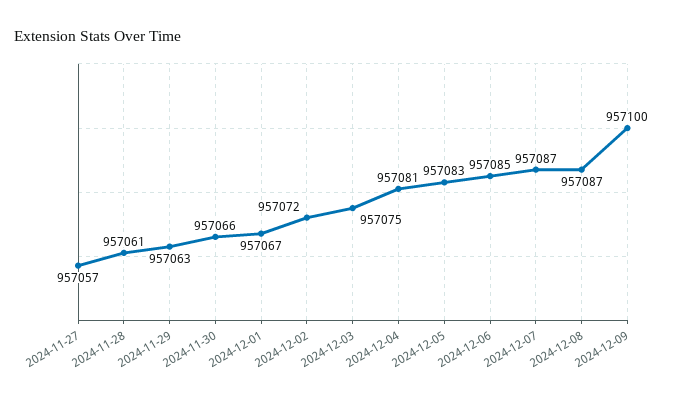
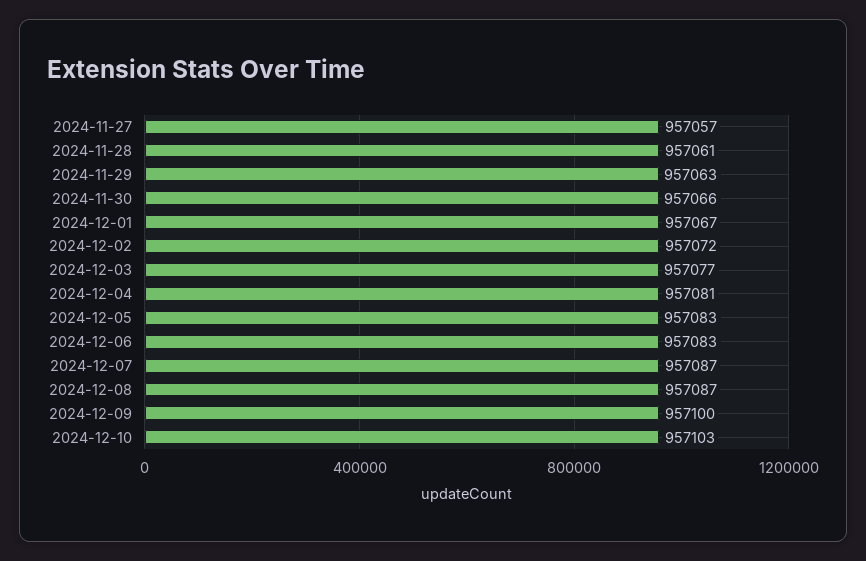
2024-12-03: 957075 -> 957077
2024-12-06: 957085 -> 957083
2024-12-10: none -> 957103

